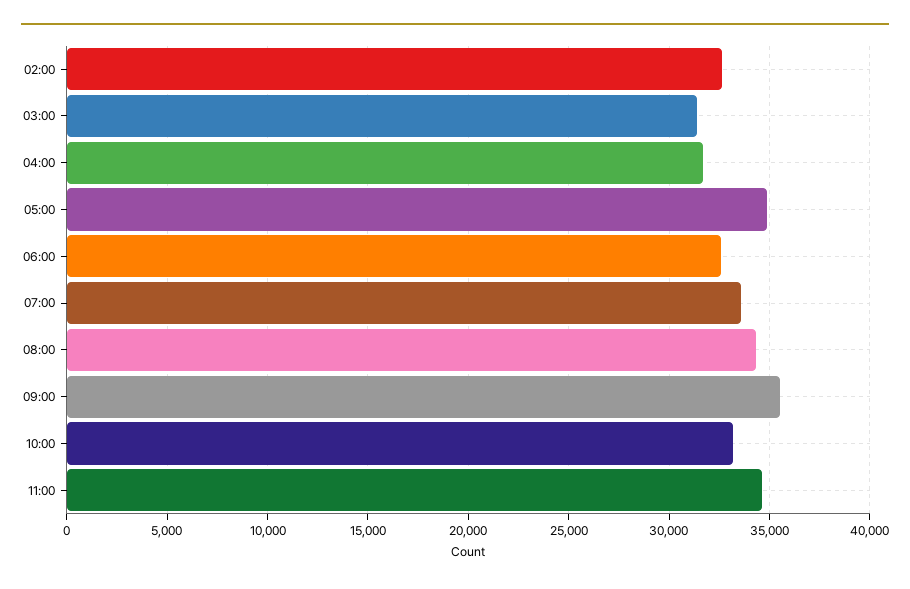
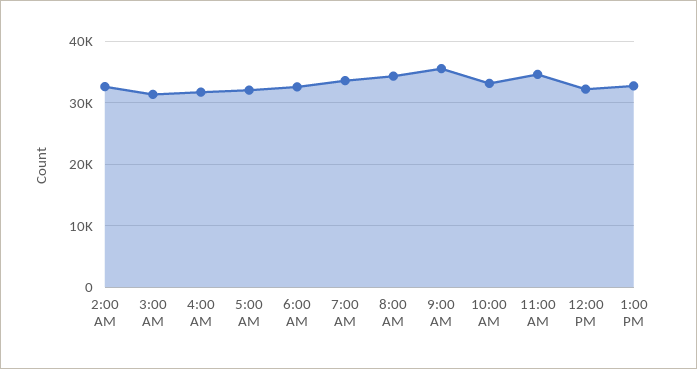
05:00: 35000 -> 32000
12:00 PM: none -> 32000
1:00 PM: none -> 33000

